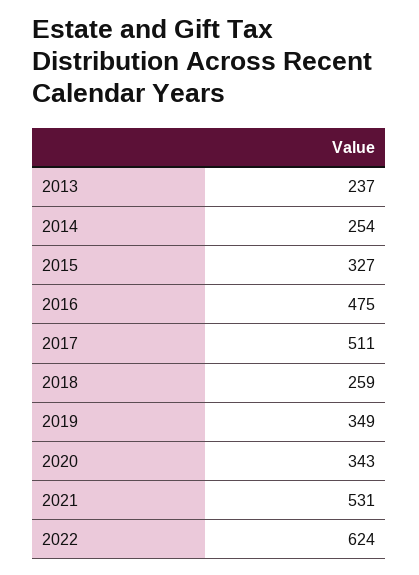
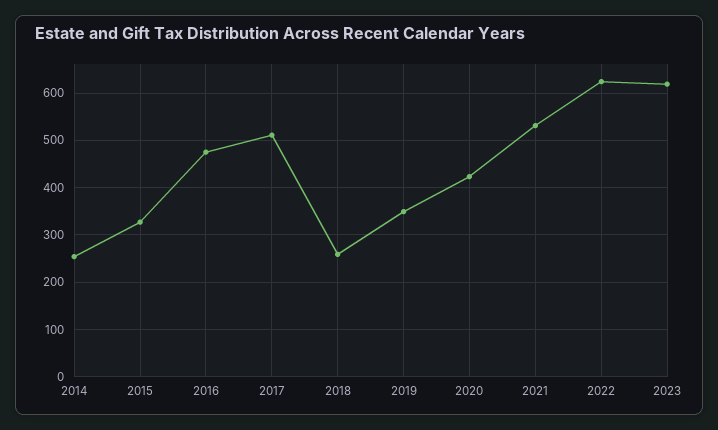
2013: 237 -> none
2020: 343 -> 420
2023: none -> 620

